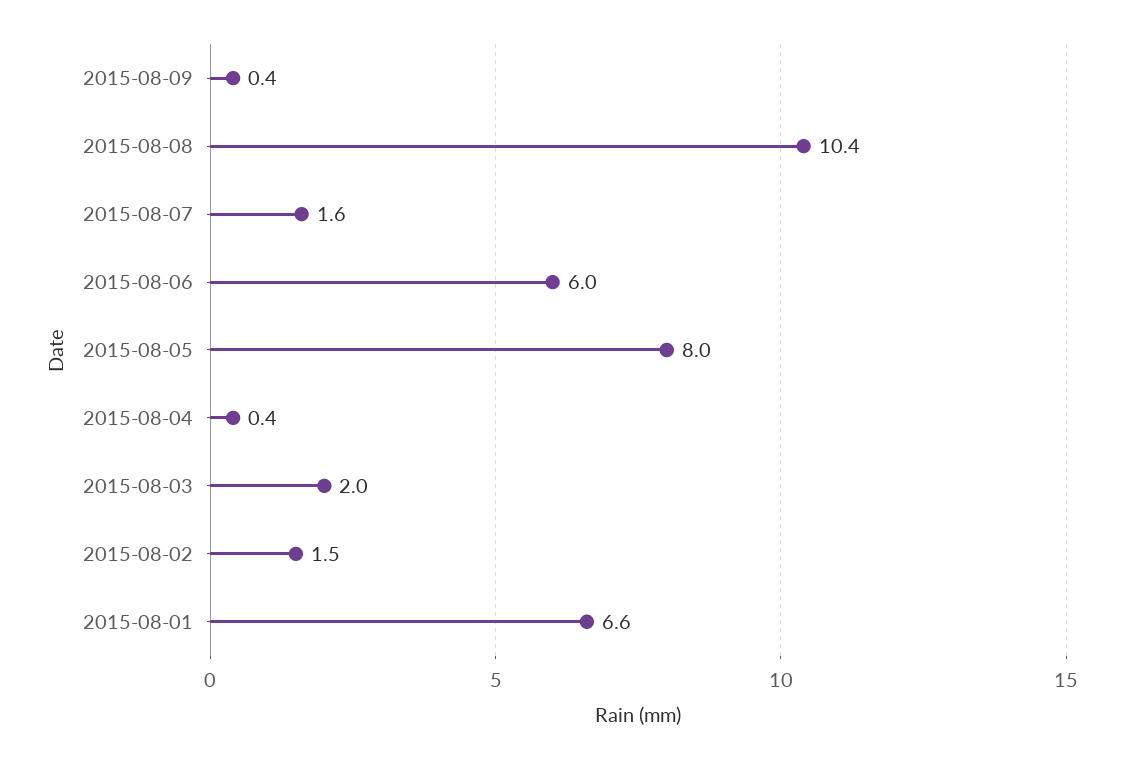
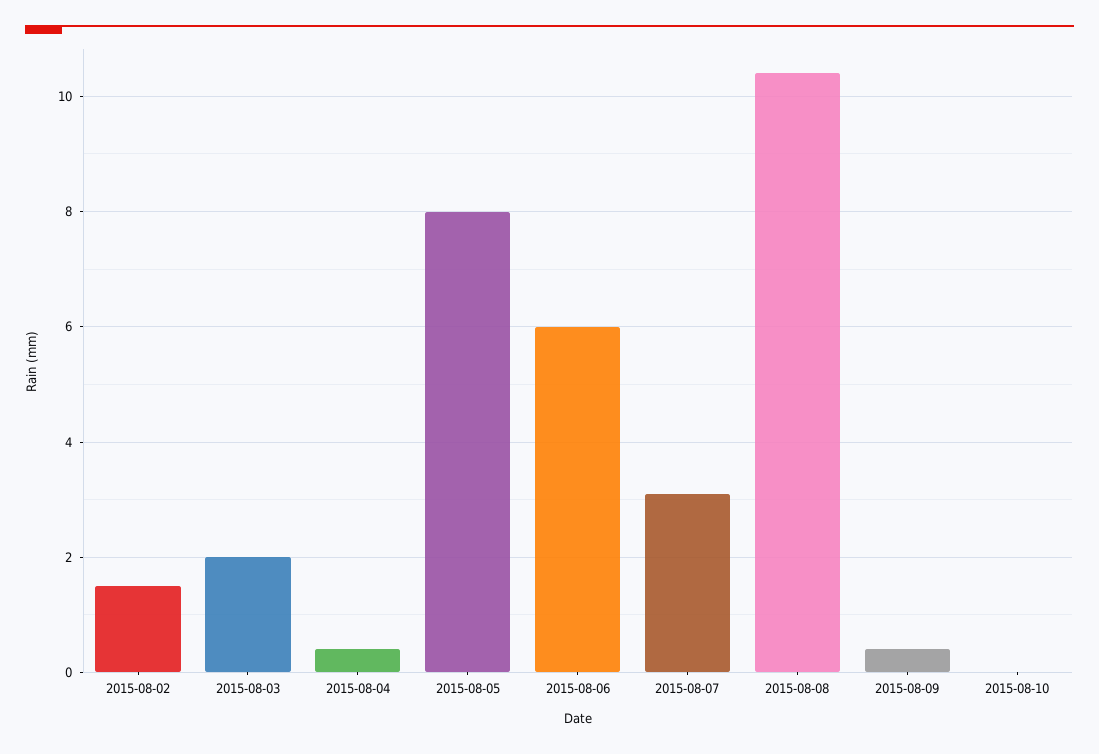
2015-08-07: 1.6 -> 3
2015-08-01: 6.6 -> none
2015-08-10: none -> 0

